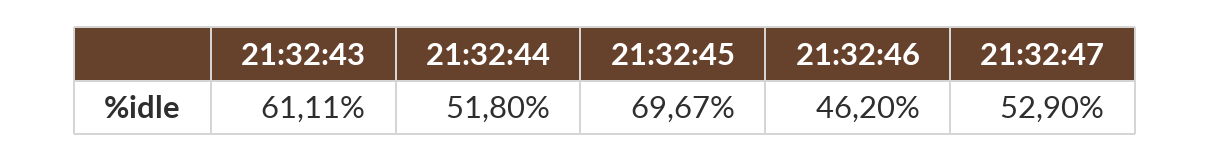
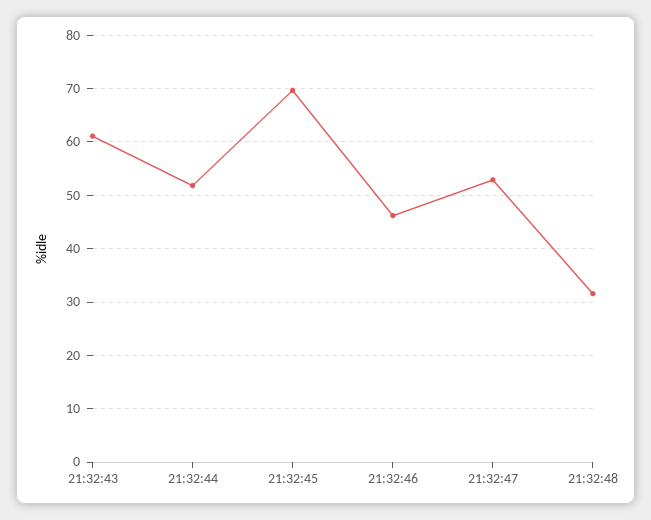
21:32:48: none -> 32

